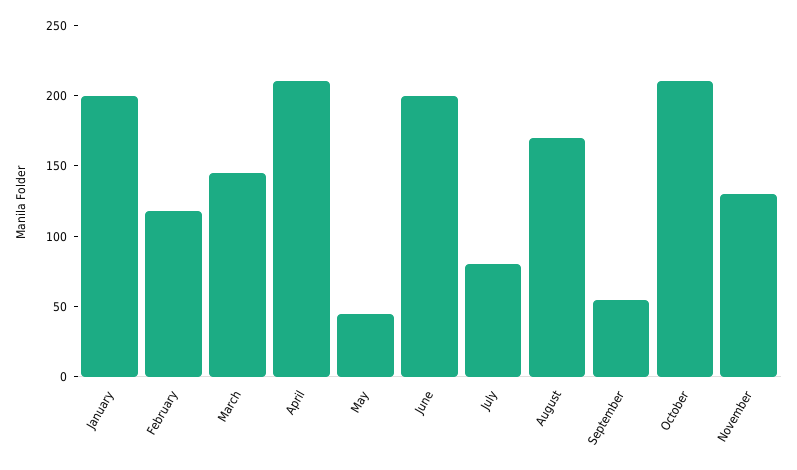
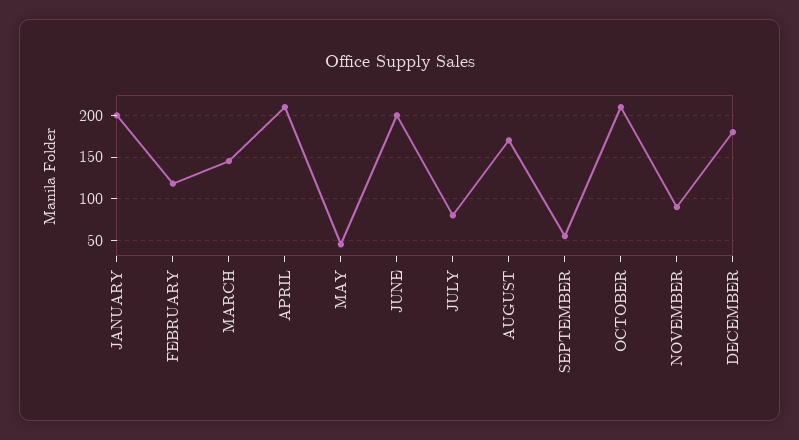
November: 130 -> 90
DECEMBER: none -> 180

